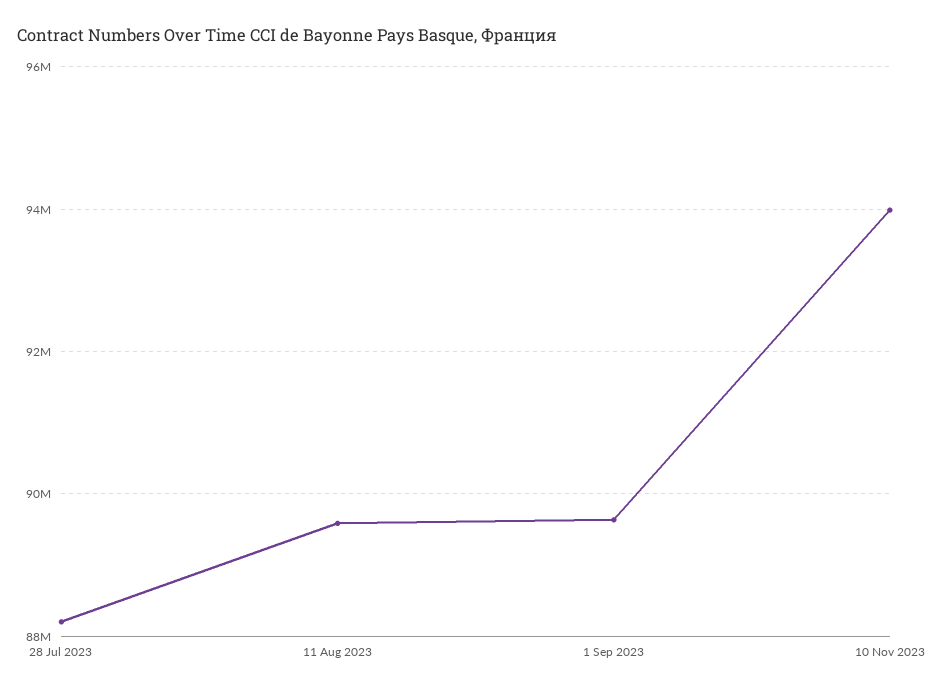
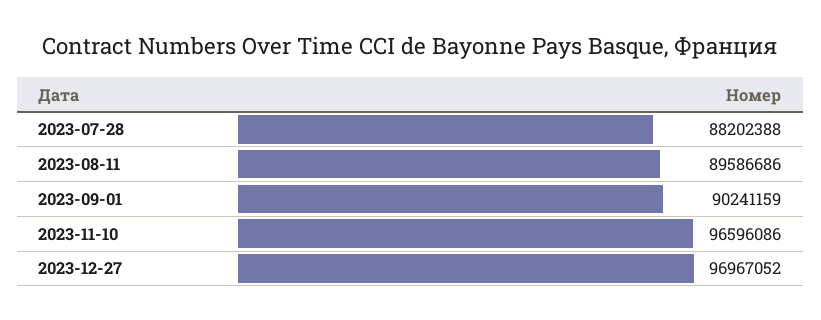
1 Sep 2023: 89600000 -> 90241159
10 Nov 2023: 94000000 -> 96596086
2023-12-27: none -> 96967052

